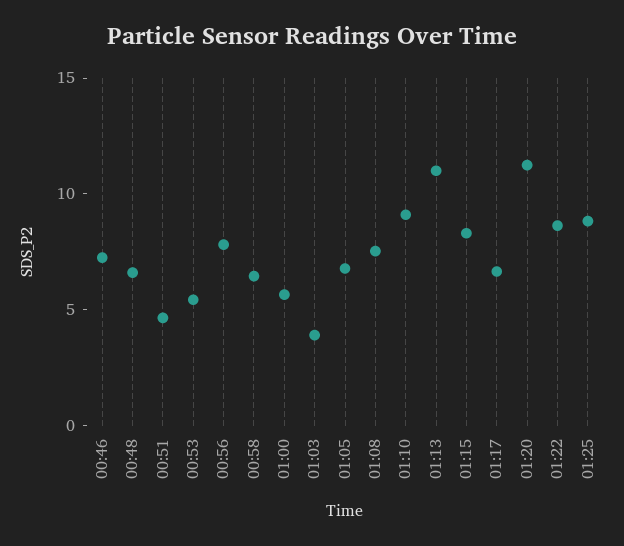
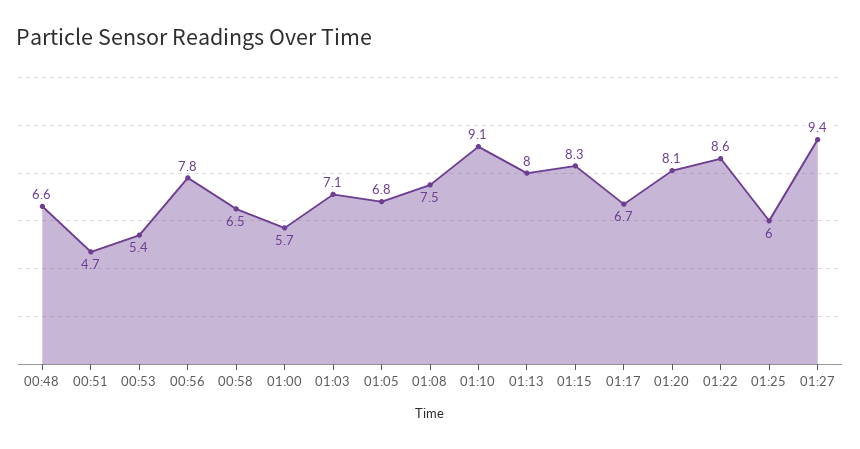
00:46: 7 -> none
01:03: 4 -> 7.1
01:13: 11 -> 8
01:20: 11 -> 8.1
01:25: 9 -> 6
01:27: none -> 9.4

